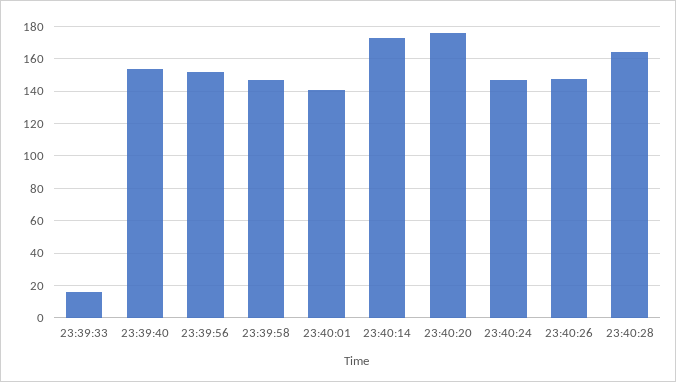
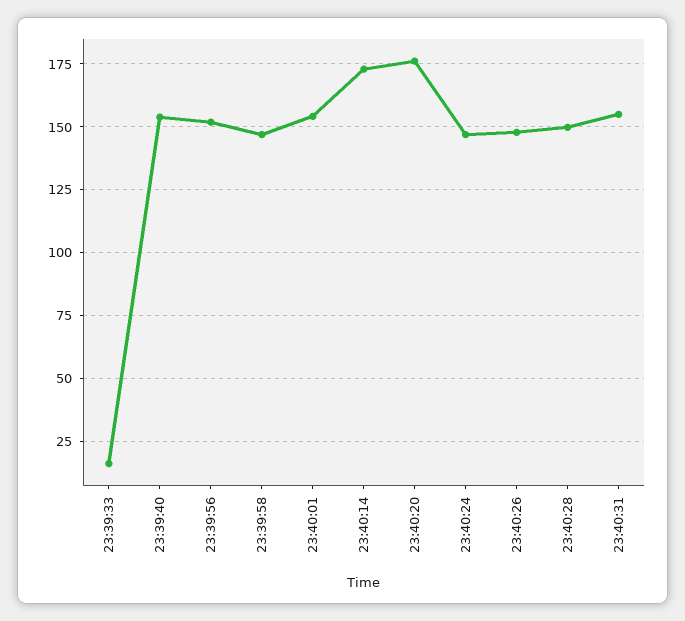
23:40:01: 140 -> 155
23:40:28: 165 -> 150
23:40:31: none -> 155

